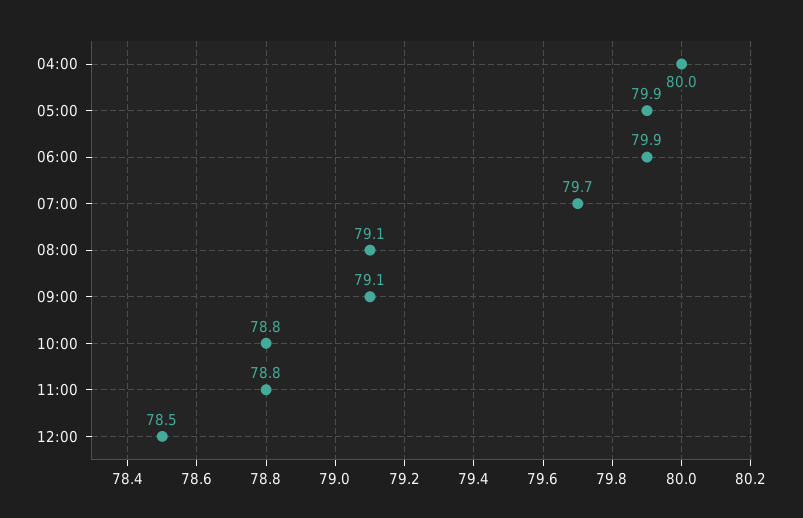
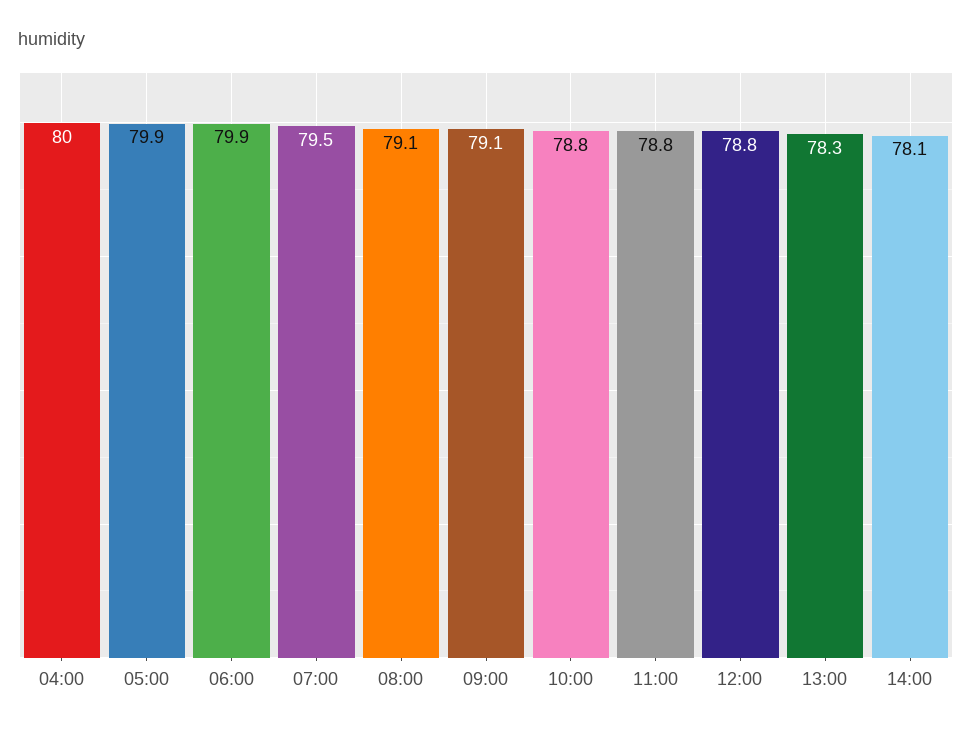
07:00: 79.7 -> 79.5
12:00: 78.5 -> 78.8
13:00: none -> 78.3
14:00: none -> 78.1

